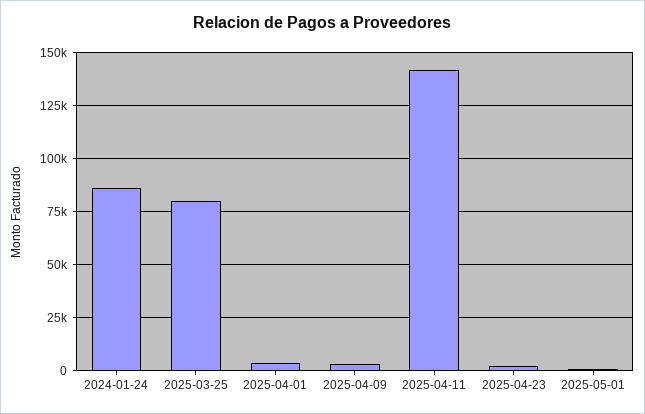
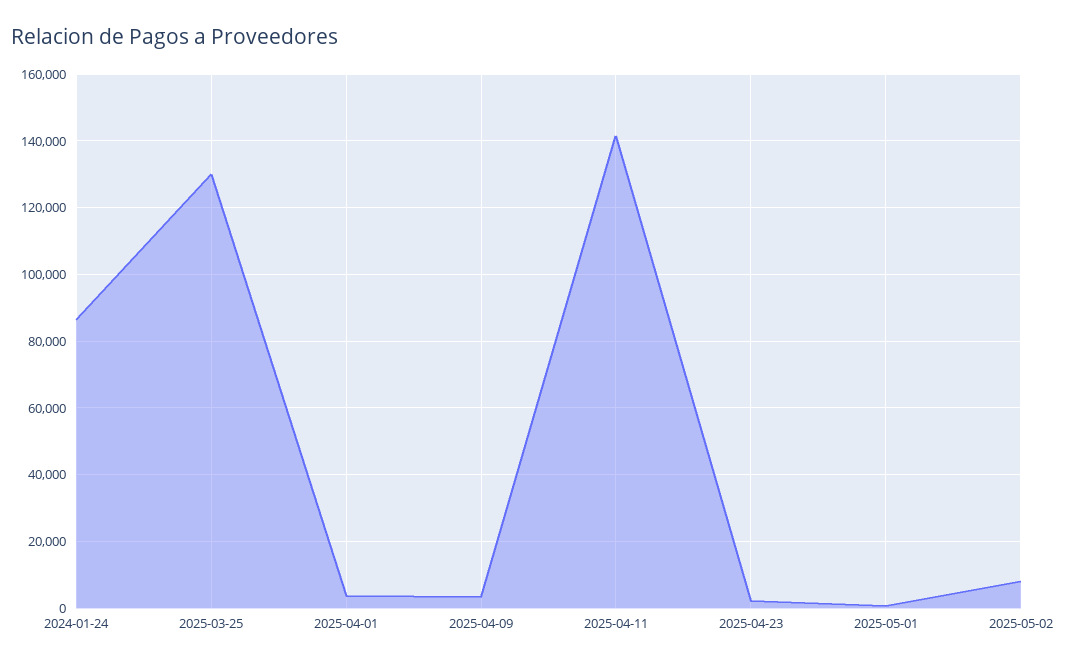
2025-03-25: 80000 -> 130000
2025-05-02: none -> 8000

